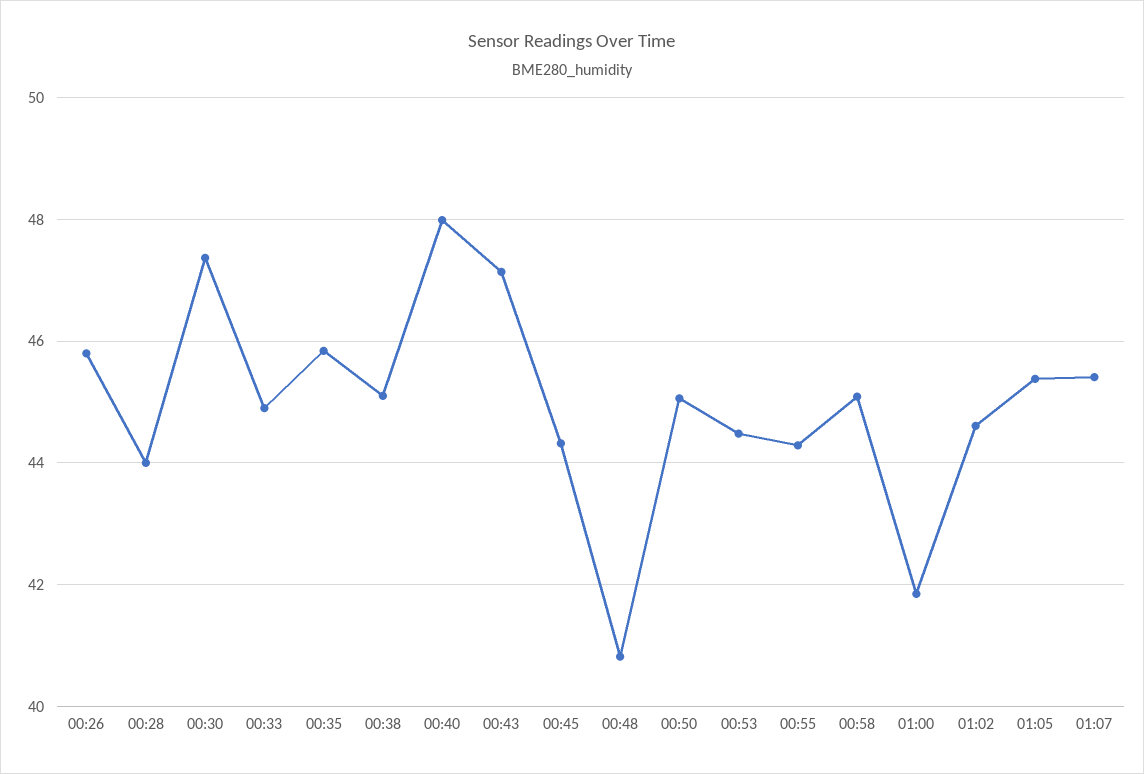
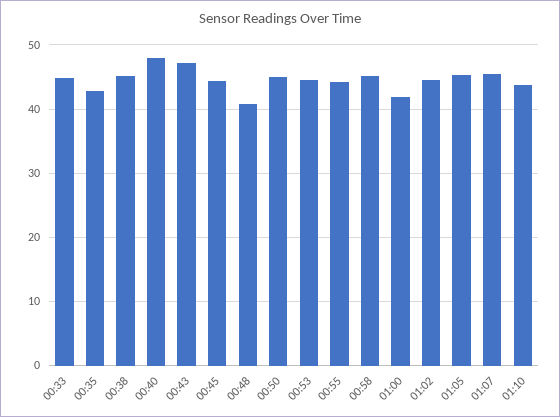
00:26: 45.8 -> none
00:28: 44 -> none
00:30: 47.4 -> none
00:35: 45.8 -> 43
01:10: none -> 44

